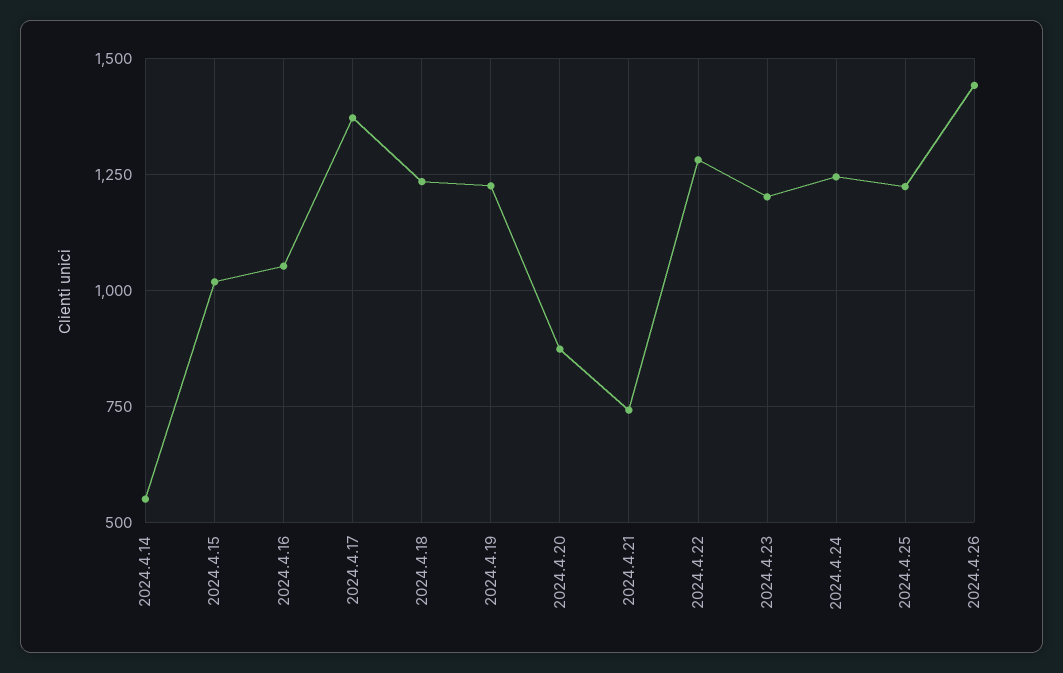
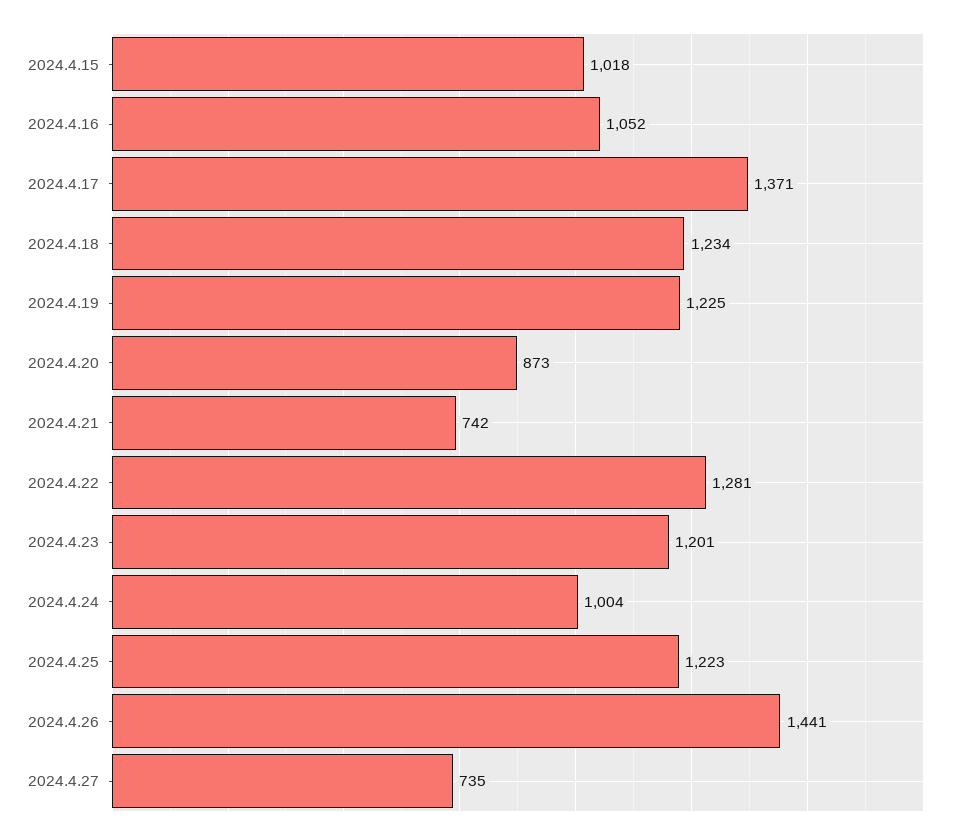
2024.4.14: 550 -> none
2024.4.24: 1250 -> 1004
2024.4.27: none -> 735

